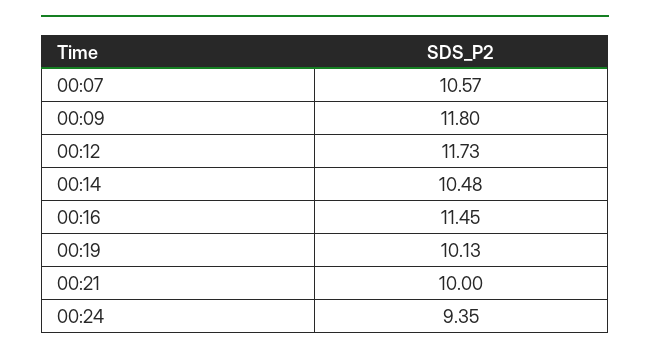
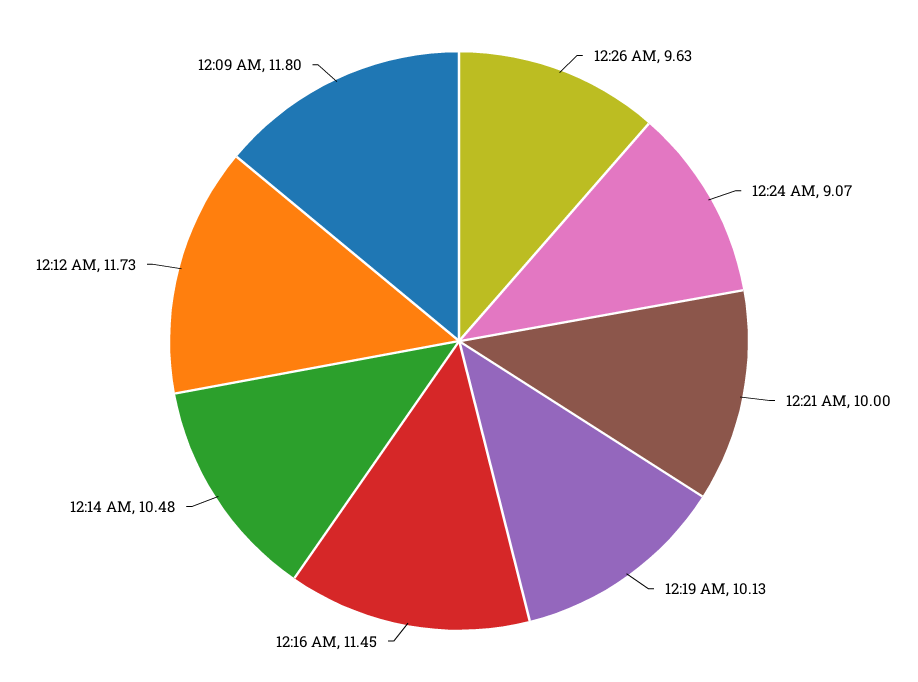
00:07: 10.57 -> none
00:24: 9.35 -> 9.07
12:26 AM: none -> 9.63

